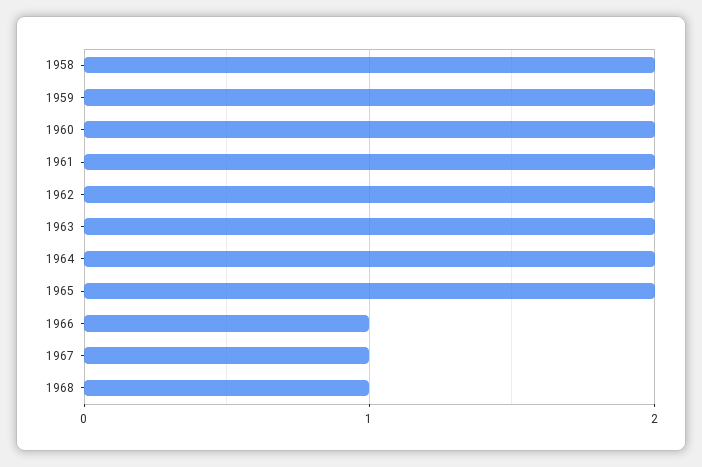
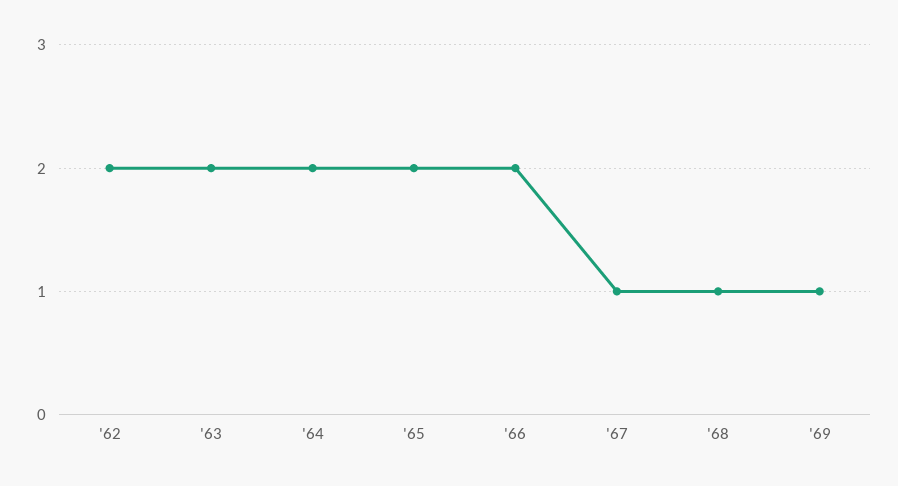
1958: 2 -> none
1959: 2 -> none
1960: 2 -> none
1961: 2 -> none
1966: 1 -> 2
'69: none -> 1

